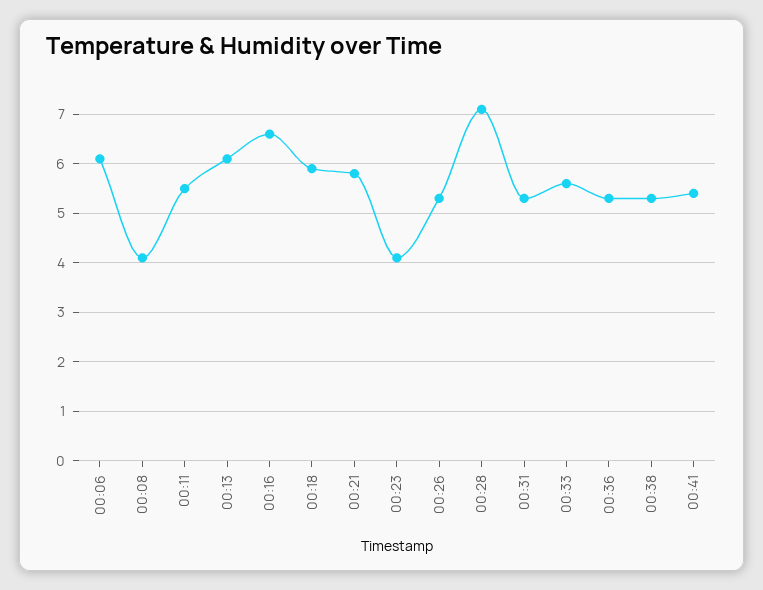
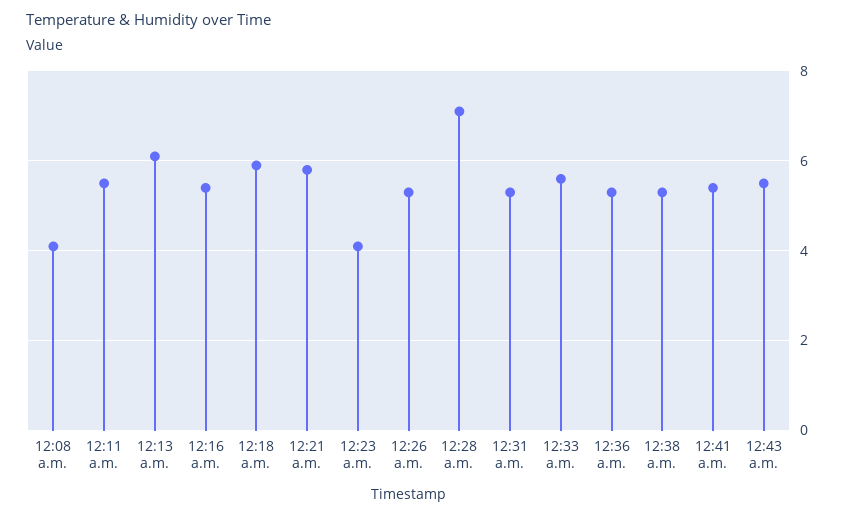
00:06: 6 -> none
00:16: 6.5 -> 5.5
12:43 a.m.: none -> 5.5

